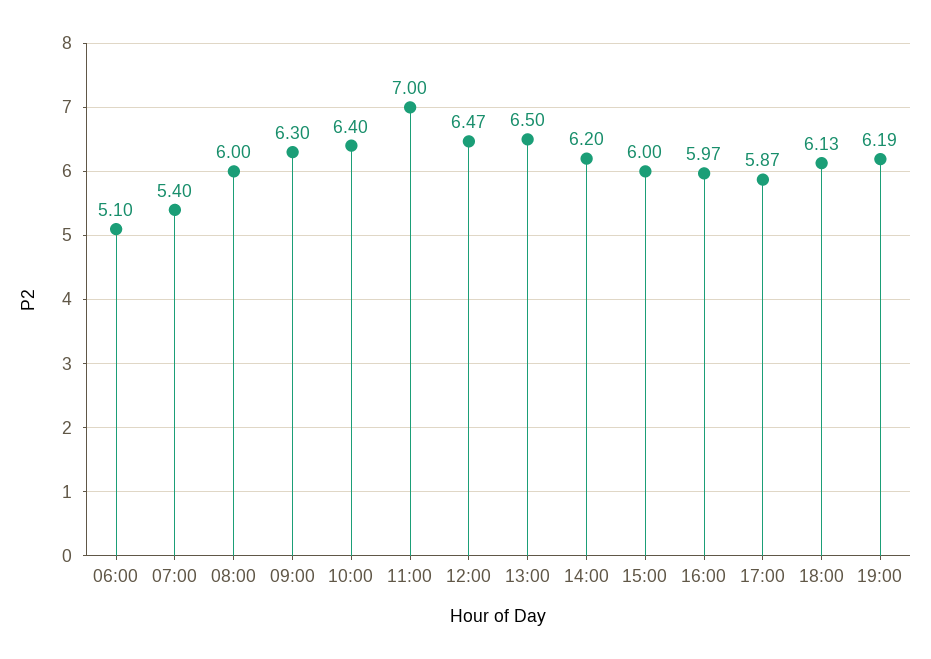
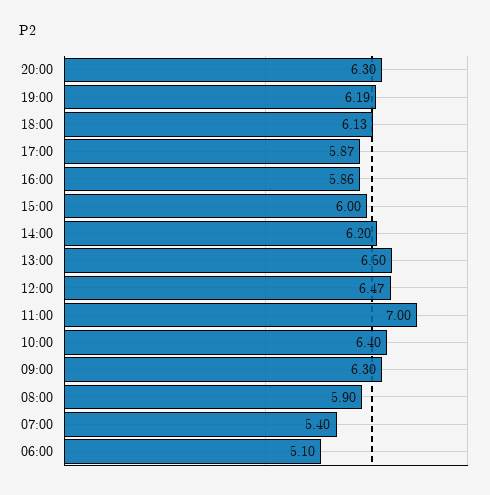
08:00: 6 -> 5.9
16:00: 5.97 -> 5.86
20:00: none -> 6.3

